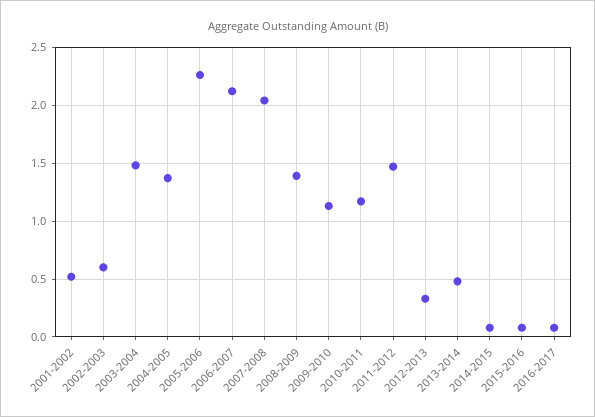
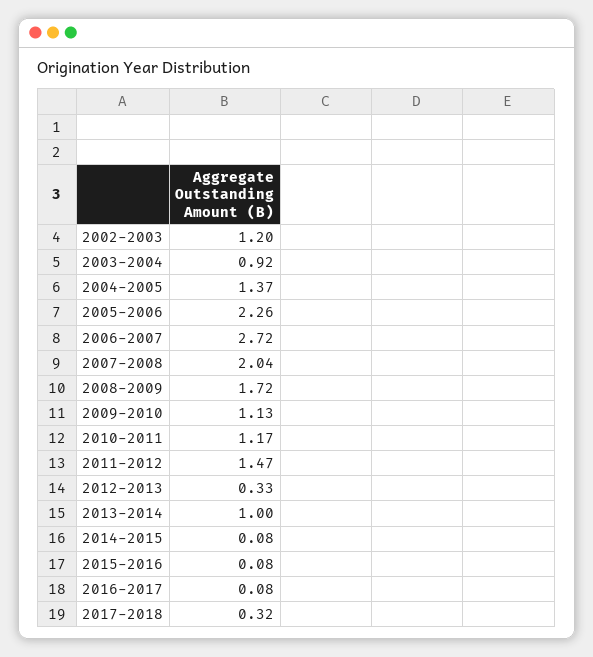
2001-2002: 0.5 -> none
2002-2003: 0.6 -> 1.2
2003-2004: 1.5 -> 0.92
2006-2007: 2.1 -> 2.72
2008-2009: 1.4 -> 1.72
2013-2014: 0.5 -> 1
2017-2018: none -> 0.32

